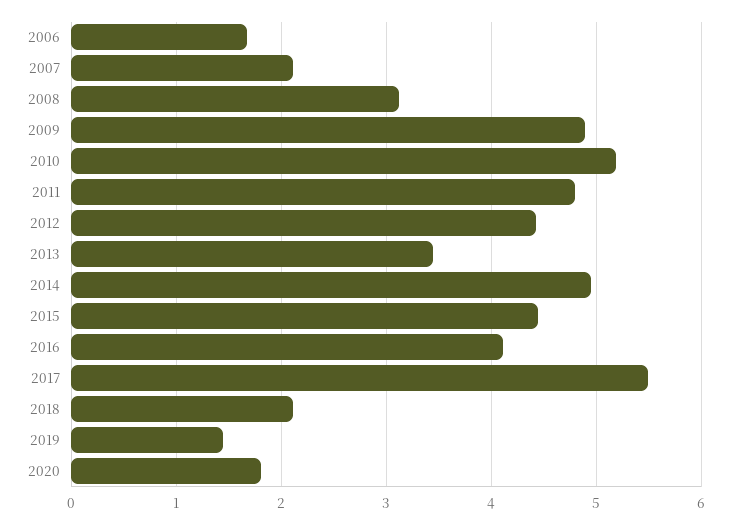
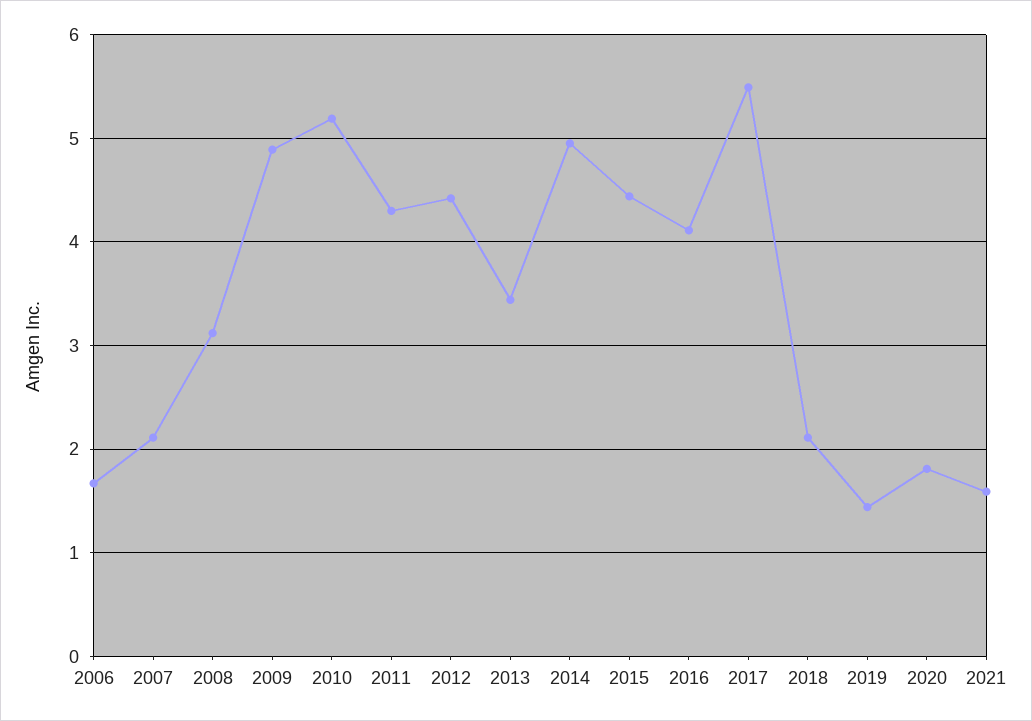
2011: 4.8 -> 4.3
2021: none -> 1.6

